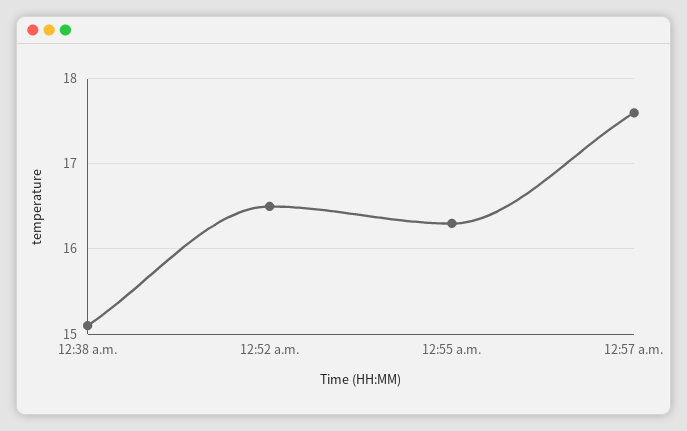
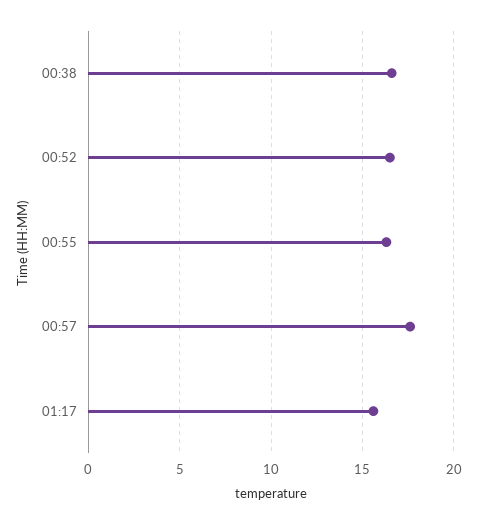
12:38 a.m.: 15.1 -> 16.5
01:17: none -> 15.5

